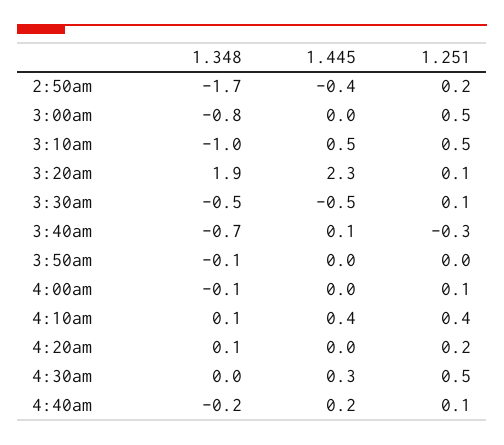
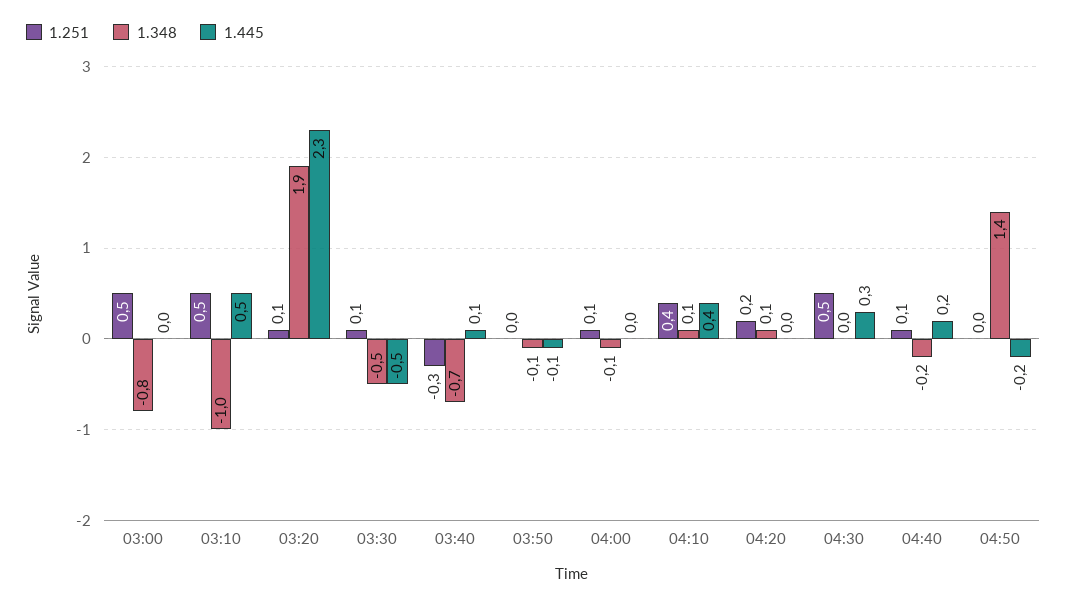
1.348, 2:50am: -1.7 -> none
1.445, 2:50am: -0.4 -> none
1.251, 2:50am: 0.2 -> none
1.445, 3:50am: 0 -> -0.1
1.251, 04:50: none -> 0
1.348, 04:50: none -> 1.4
1.445, 04:50: none -> -0.2

